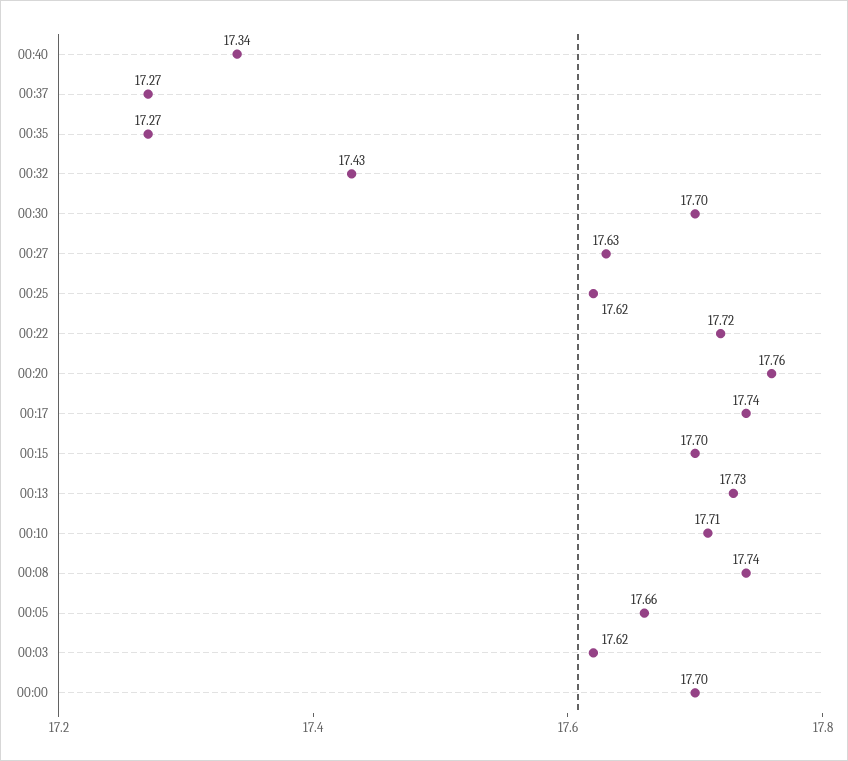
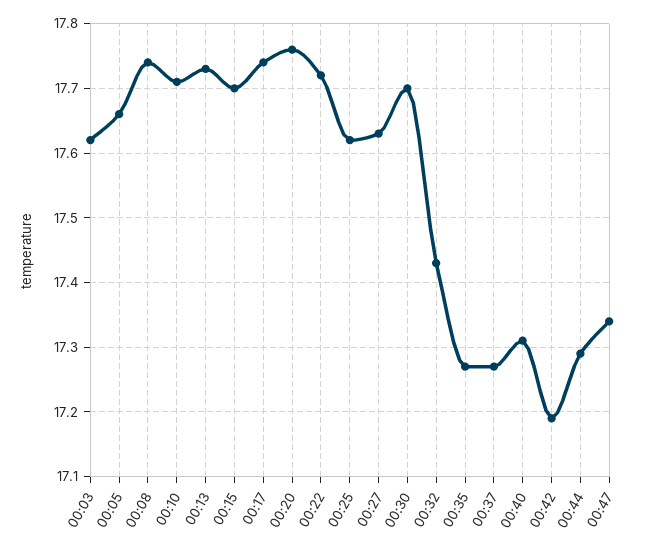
00:40: 17.34 -> 17.31
00:00: 17.7 -> none
00:42: none -> 17.19
00:44: none -> 17.29
00:47: none -> 17.34

